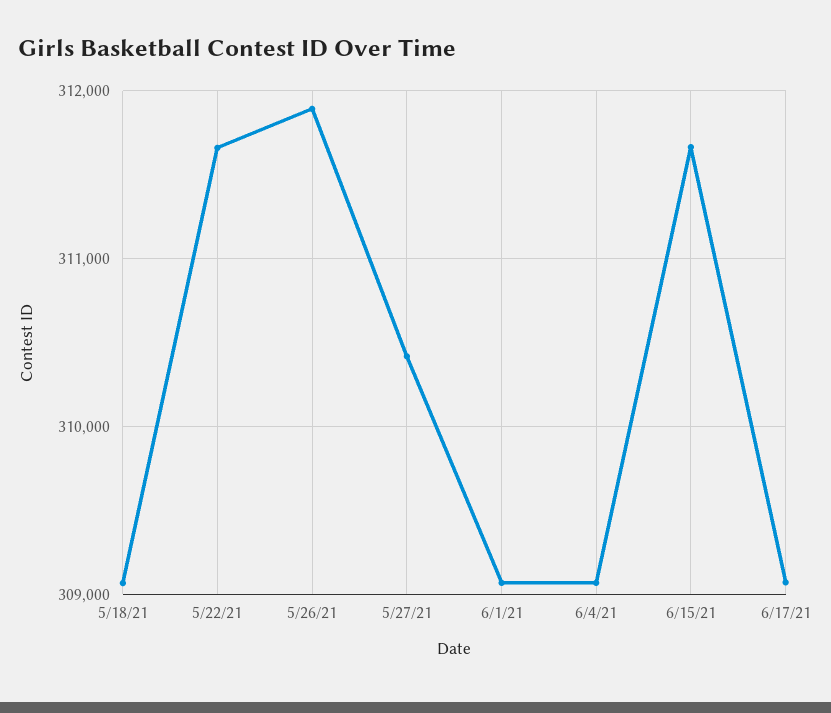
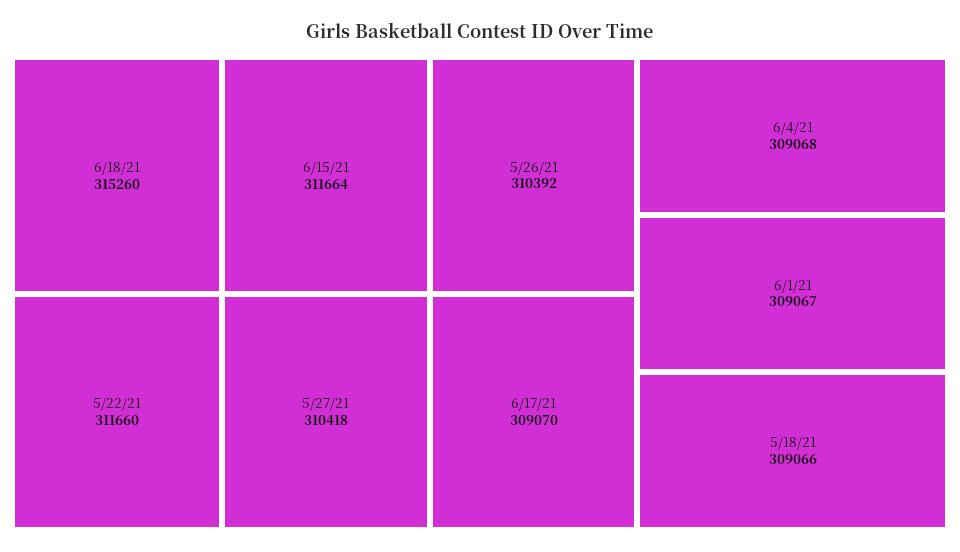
5/26/21: 311900 -> 310392
6/18/21: none -> 315260

